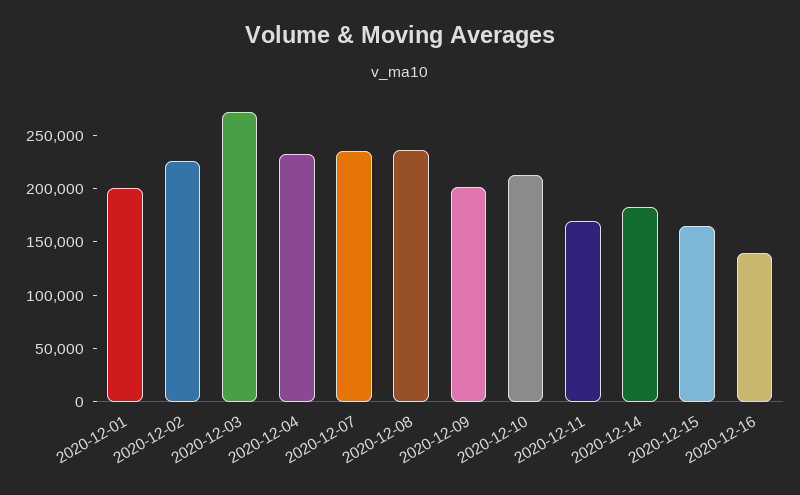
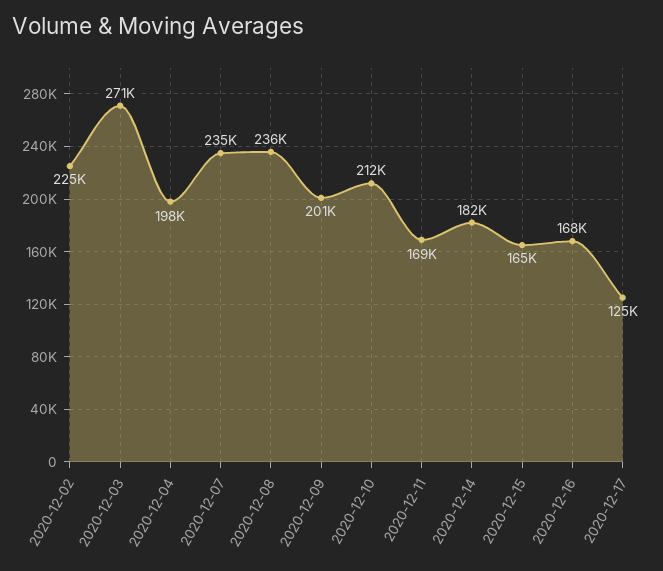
2020-12-01: 200000 -> none
2020-12-04: 230000 -> 198000
2020-12-16: 140000 -> 168000
2020-12-17: none -> 125000

